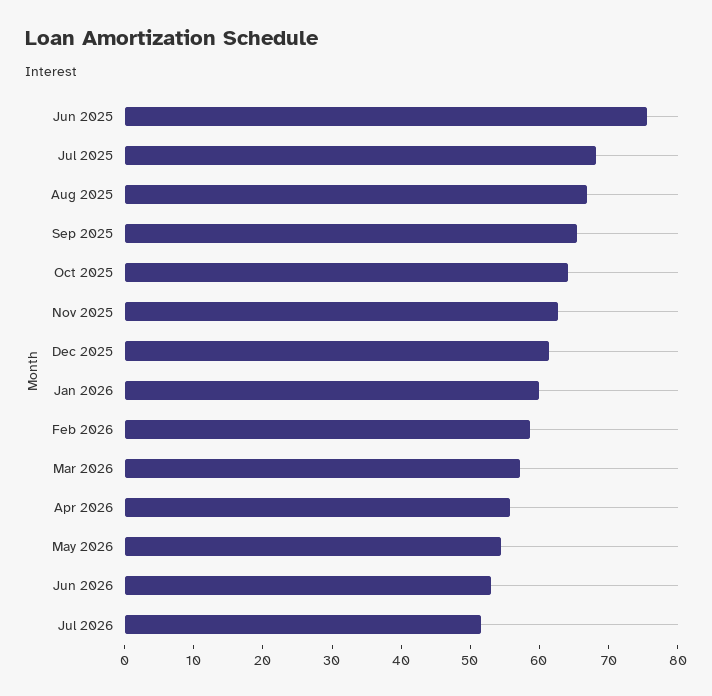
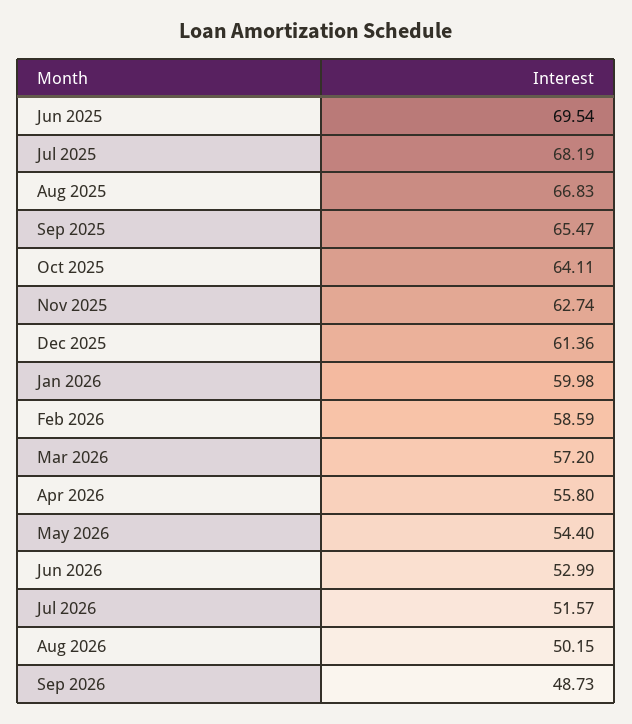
Jun 2025: 76 -> 69.54
Aug 2026: none -> 50.15
Sep 2026: none -> 48.73

